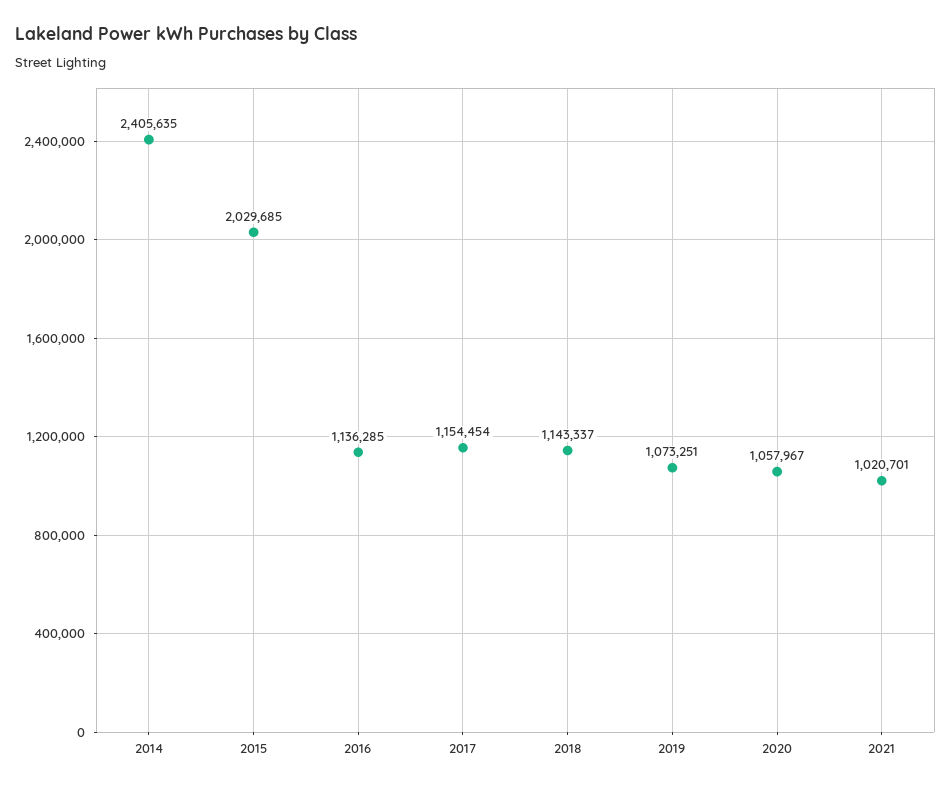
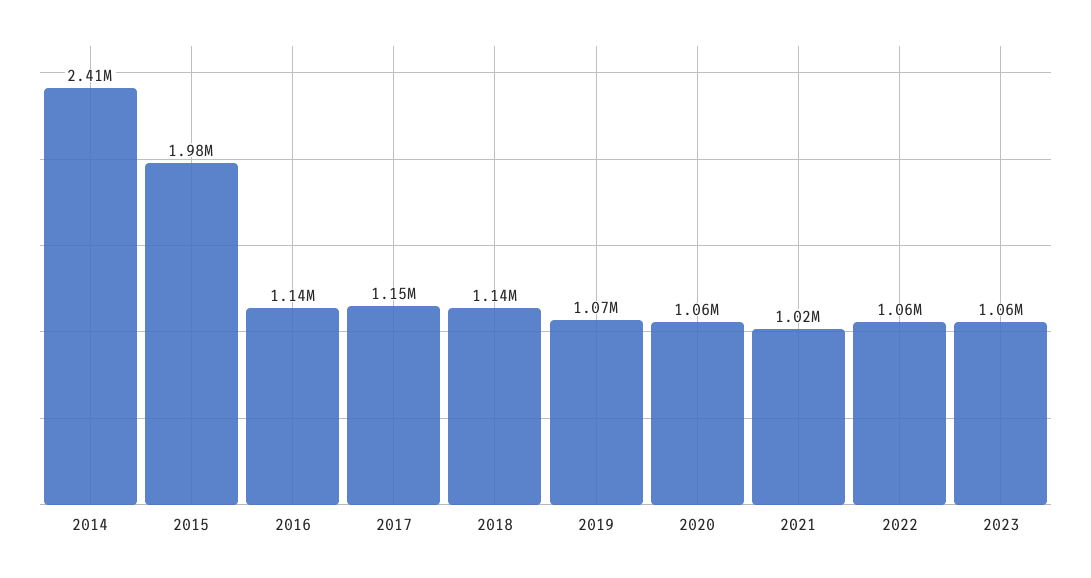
2015: 2029685 -> 1980000
2022: none -> 1060000
2023: none -> 1060000

